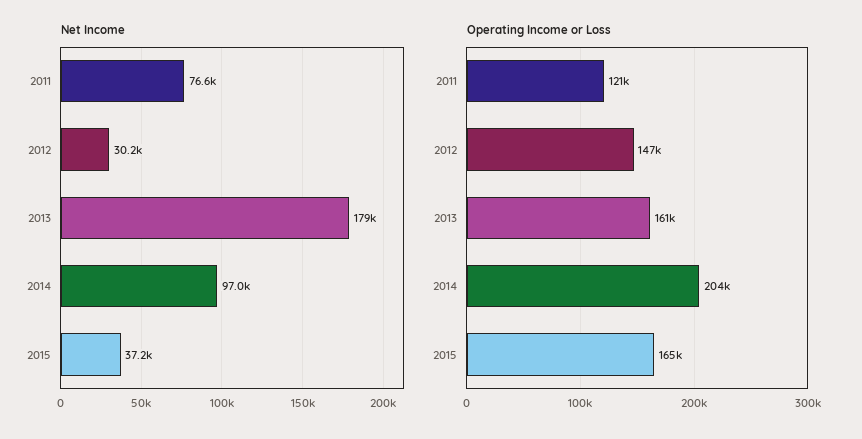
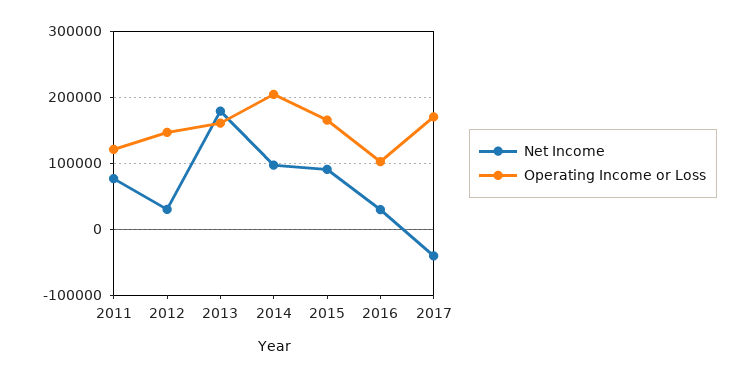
Net Income, 2015: 37200 -> 90000
Net Income, 2016: none -> 30000
Operating Income or Loss, 2016: none -> 100000
Net Income, 2017: none -> -40000
Operating Income or Loss, 2017: none -> 170000

